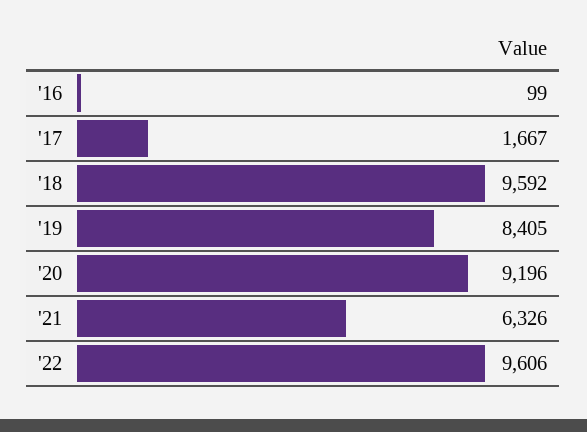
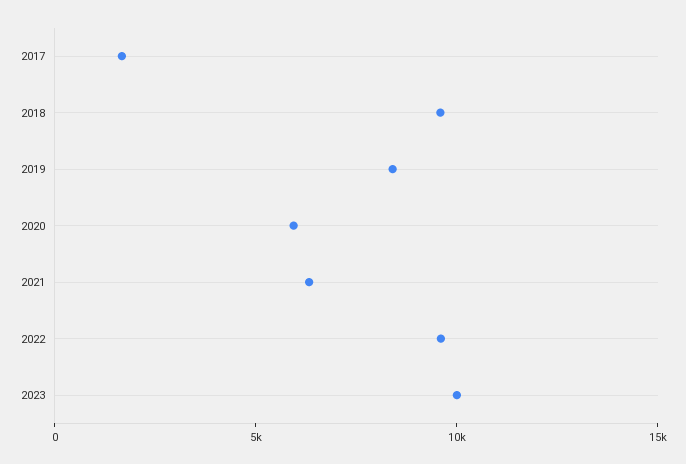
'16: 99 -> none
'20: 9196 -> 6000
2023: none -> 10000

